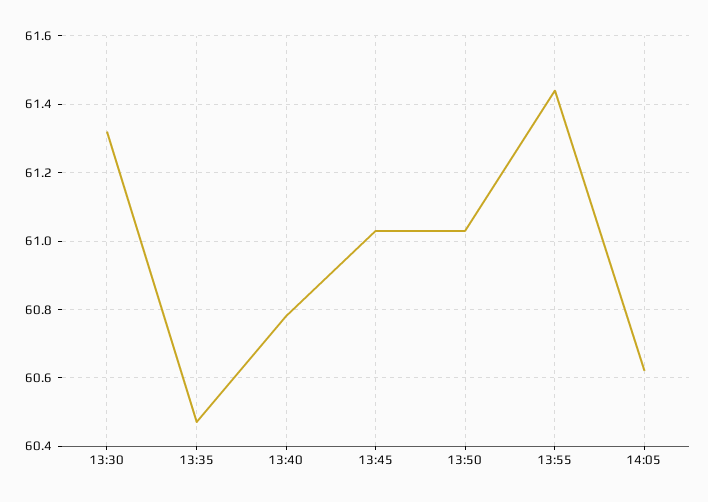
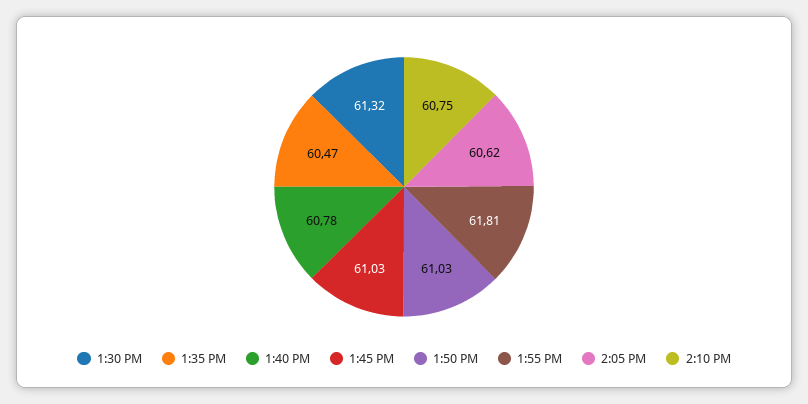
13:55: 61.45 -> 61.81
2:10 PM: none -> 60.75

